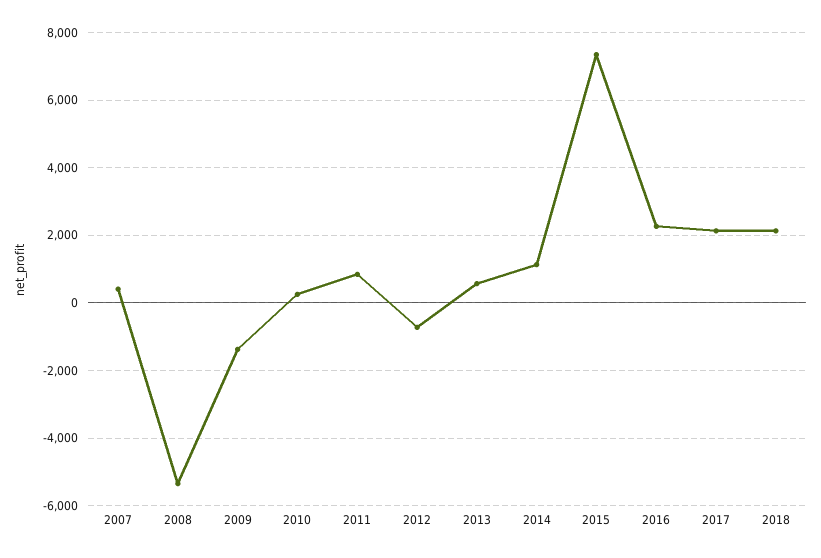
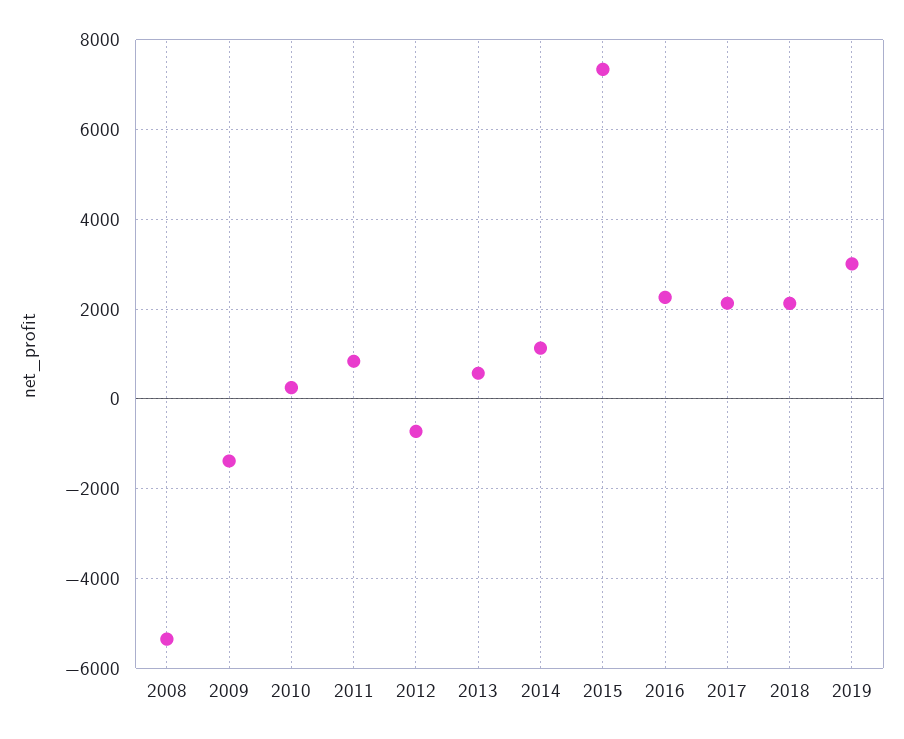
2007: 400 -> none
2019: none -> 3000

